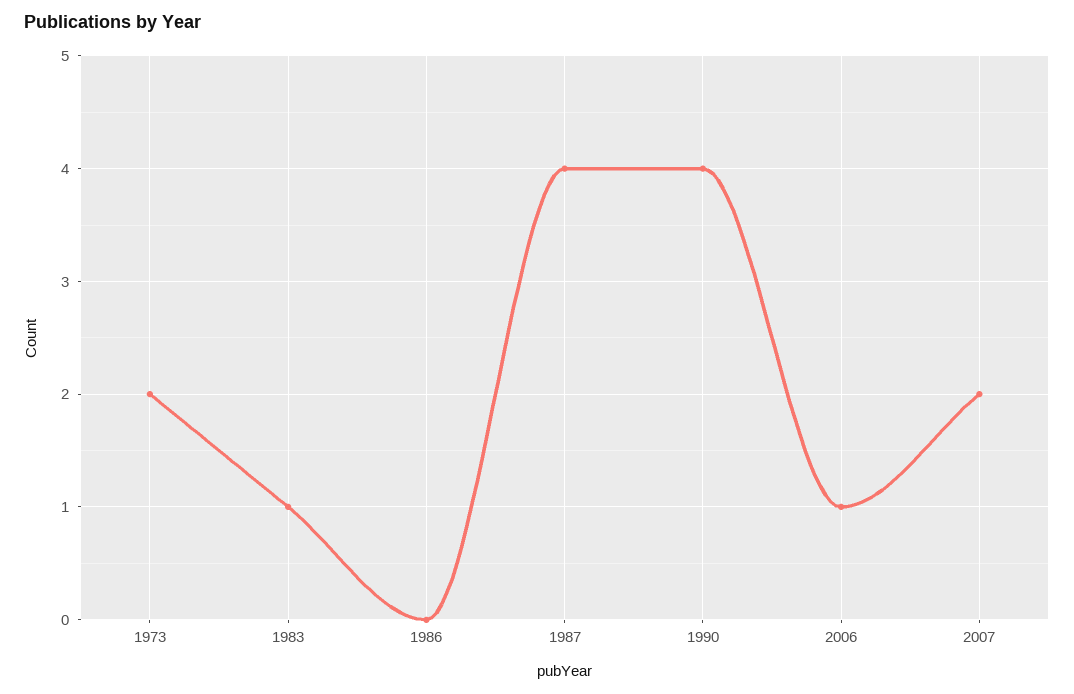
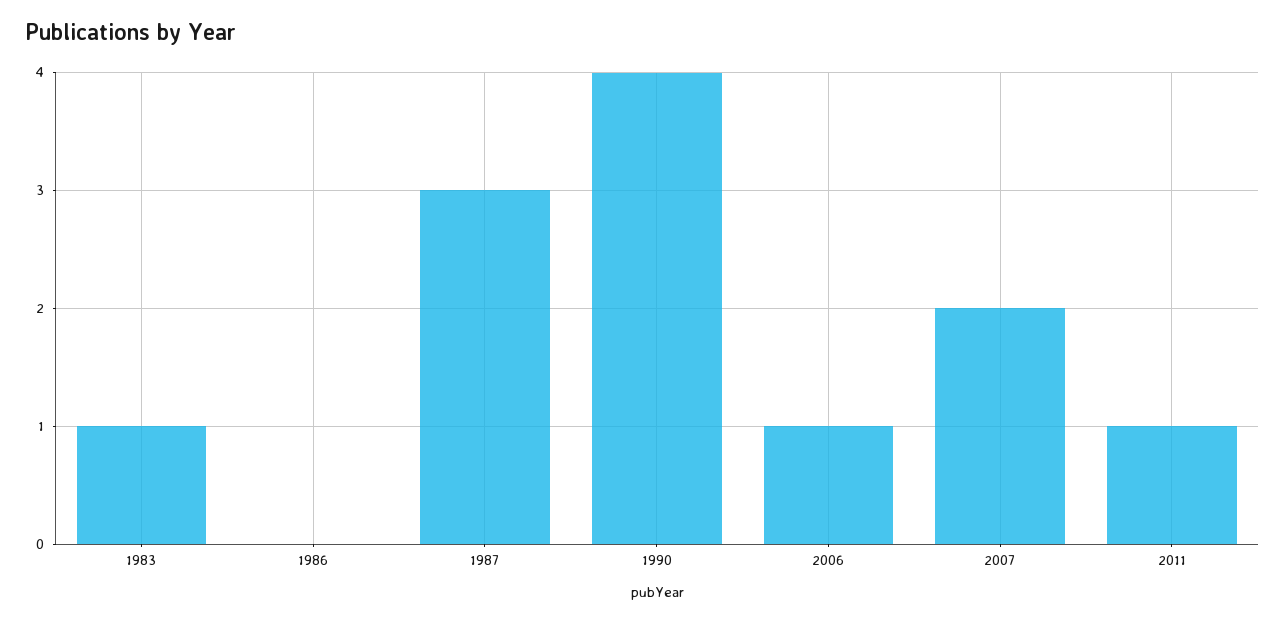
1973: 2 -> none
1987: 4 -> 3
2011: none -> 1

